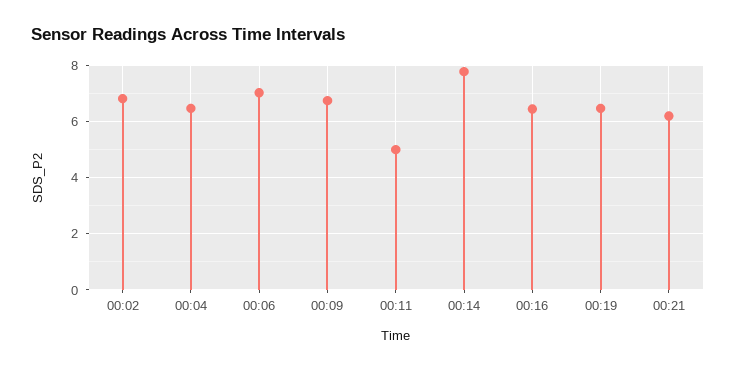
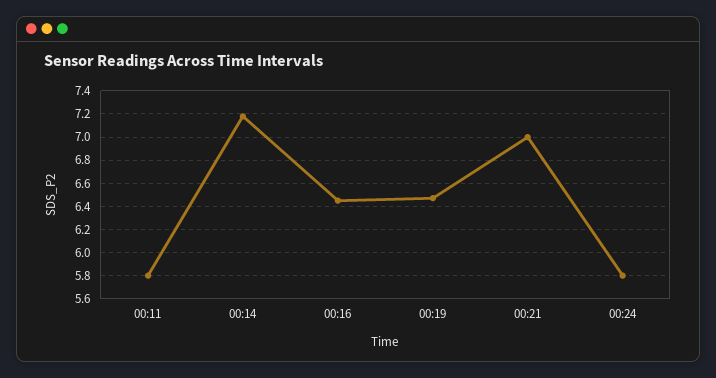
00:02: 6.75 -> none
00:04: 6.5 -> none
00:06: 7 -> none
00:09: 6.75 -> none
00:11: 5 -> 5.8
00:14: 7.75 -> 7.2
00:21: 6.25 -> 7
00:24: none -> 5.8

